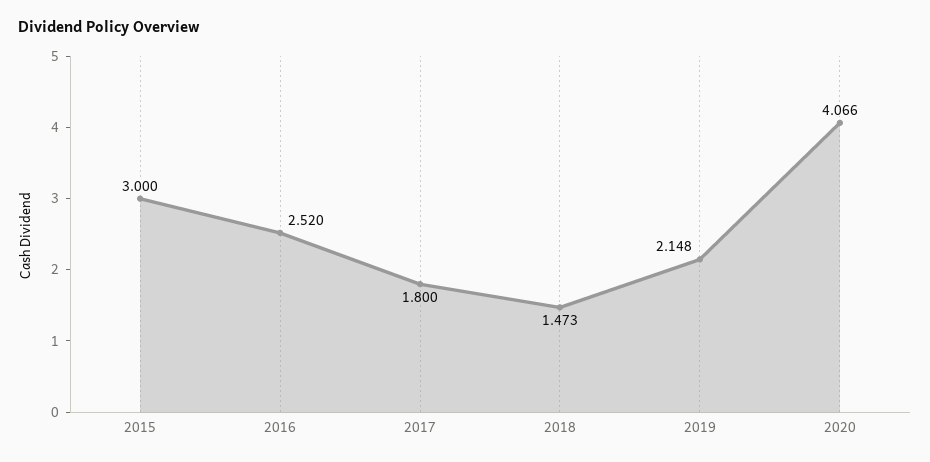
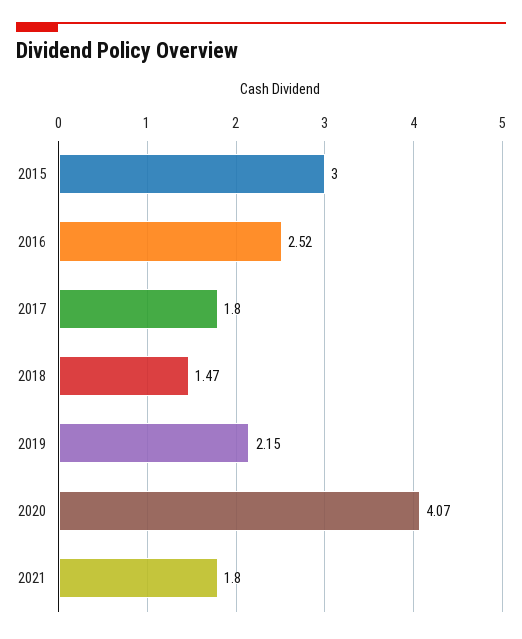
2021: none -> 1.8

